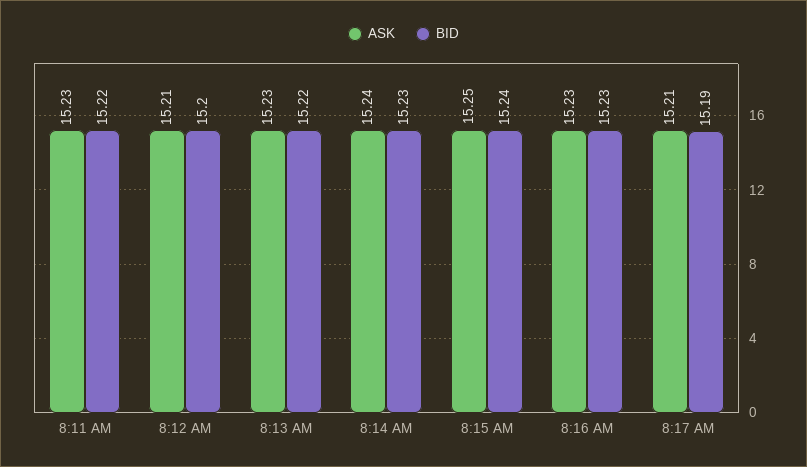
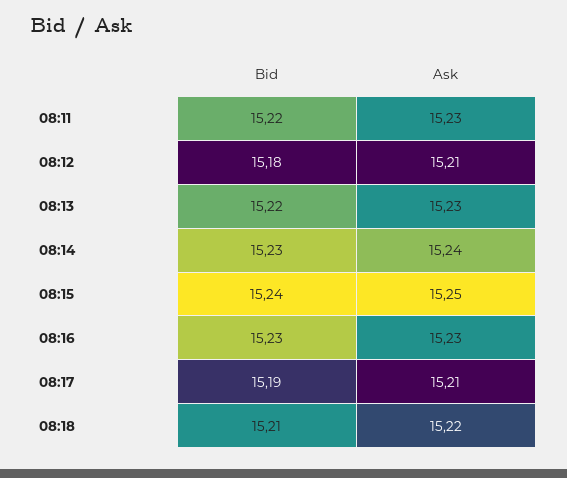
BID, 8:12 AM: 15.2 -> 15.18
BID, 08:18: none -> 15.21
ASK, 08:18: none -> 15.22

